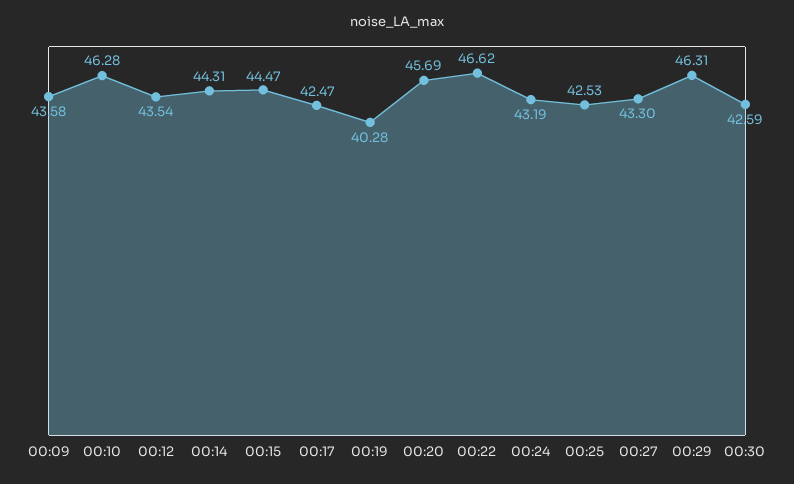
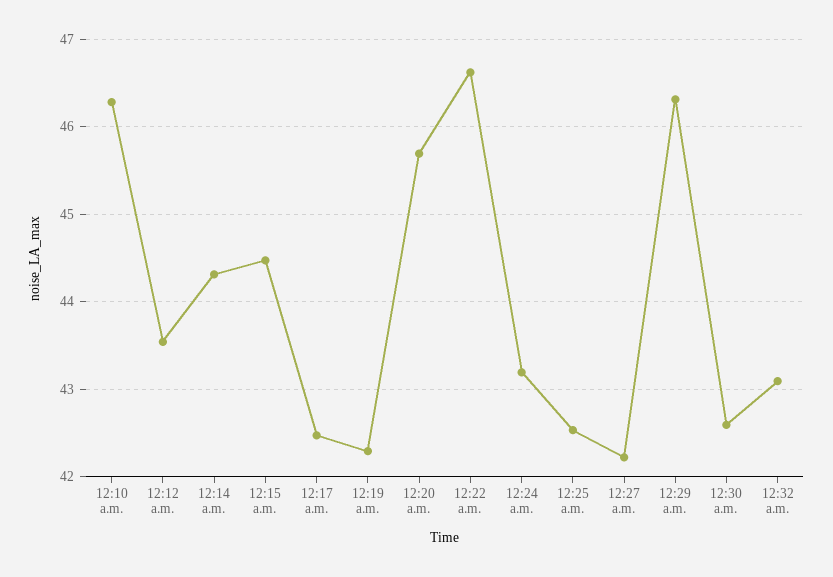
00:09: 43.58 -> none
00:19: 40.28 -> 42.3
00:27: 43.3 -> 42.2
12:32 a.m.: none -> 43.1

